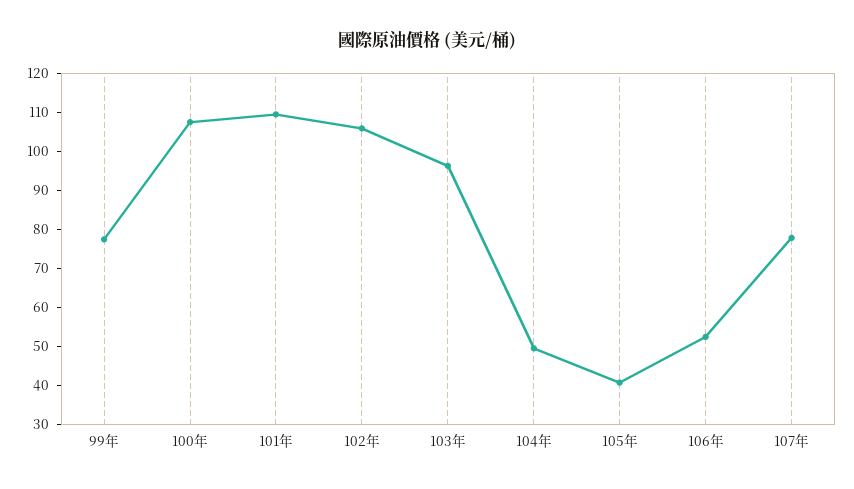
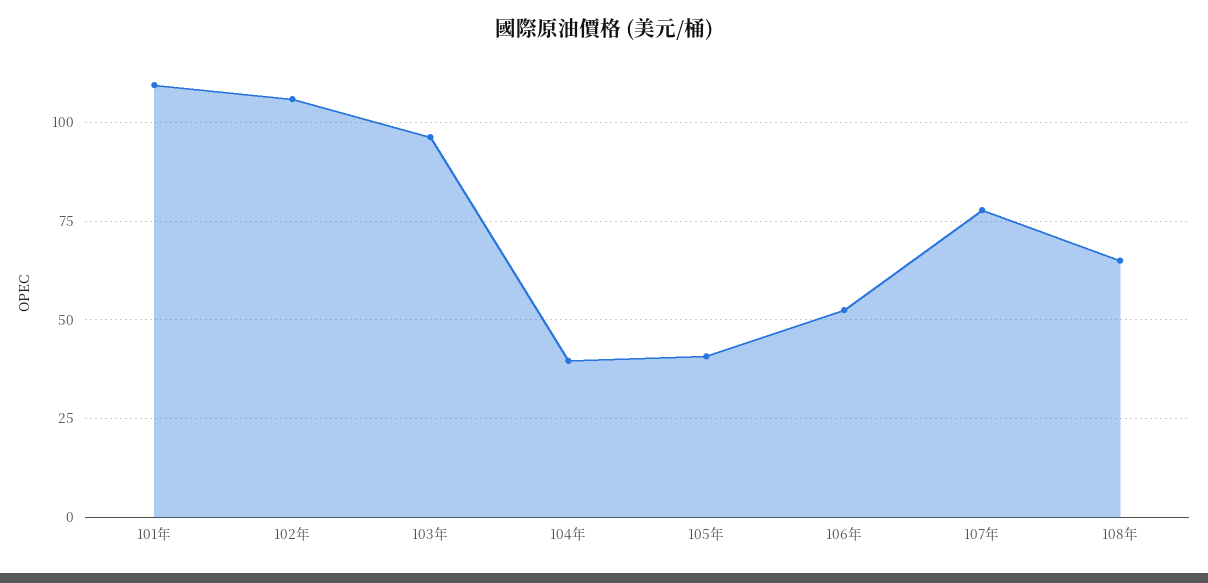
99年: 77.5 -> none
100年: 107.5 -> none
104年: 50 -> 40
108年: none -> 65

